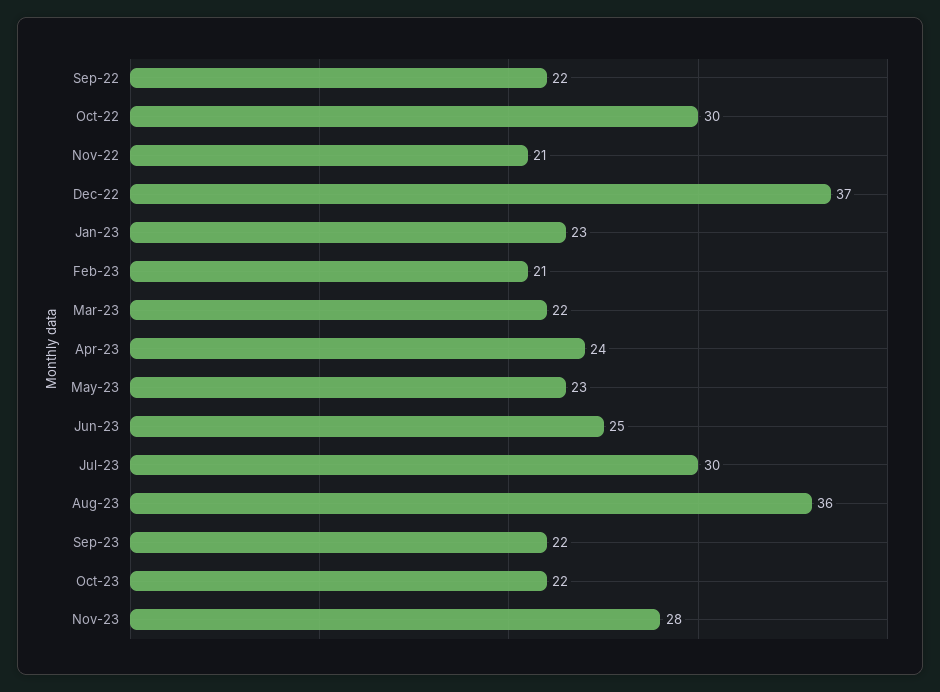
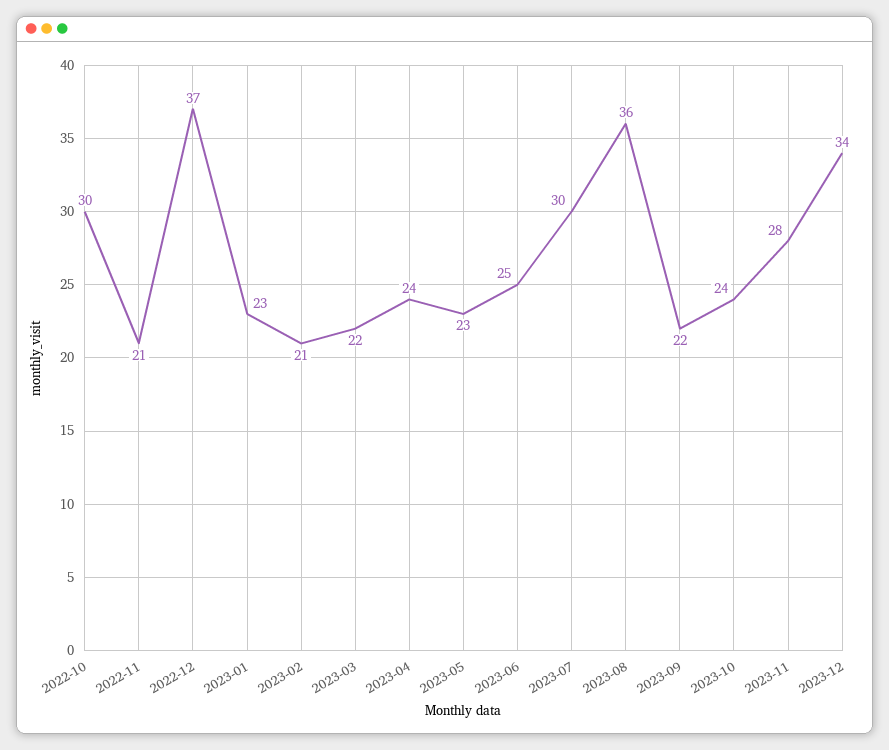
Sep-22: 22 -> none
Oct-23: 22 -> 24
2023-12: none -> 34

